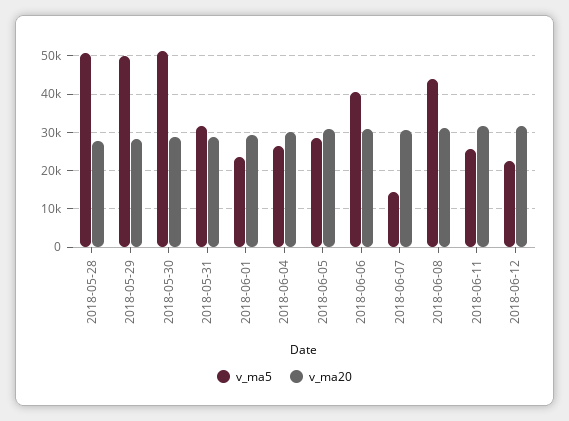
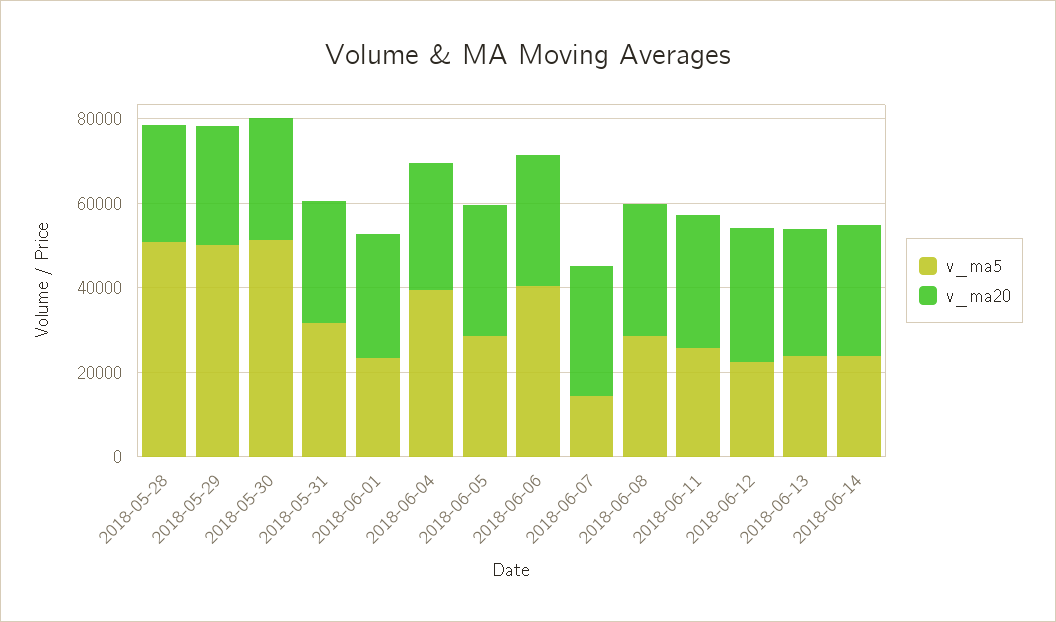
v_ma5, 2018-06-04: 26000 -> 40000
v_ma5, 2018-06-08: 44000 -> 30000
v_ma5, 2018-06-13: none -> 25000
v_ma20, 2018-06-13: none -> 30000
v_ma5, 2018-06-14: none -> 25000
v_ma20, 2018-06-14: none -> 30000

